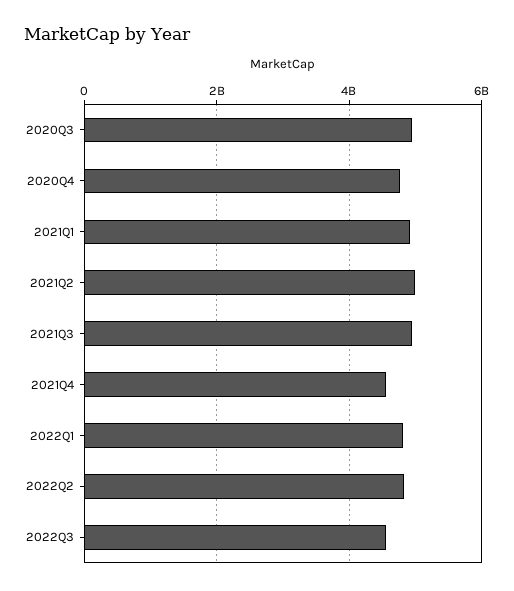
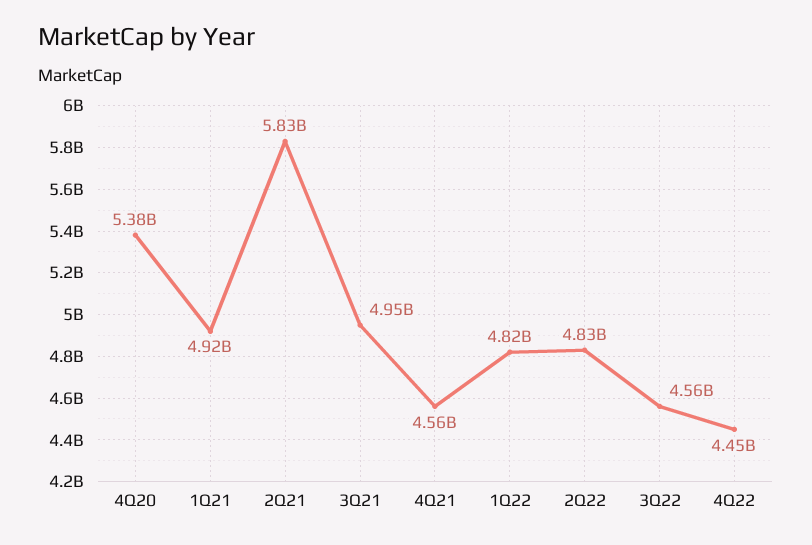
2020Q3: 5000000000 -> none
2020Q4: 4800000000 -> 5380000000
2021Q2: 5000000000 -> 5830000000
4Q22: none -> 4450000000

